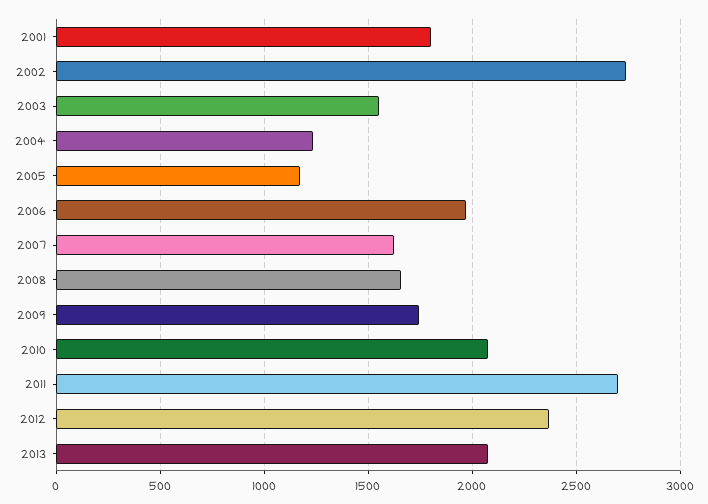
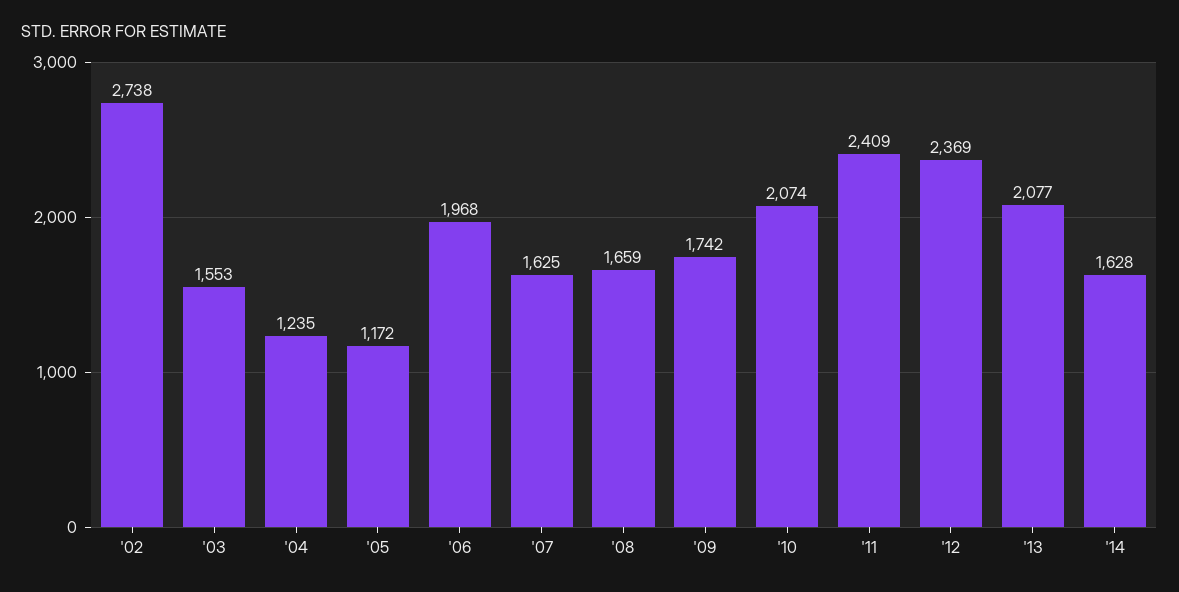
2001: 1800 -> none
2011: 2700 -> 2409
'14: none -> 1628

